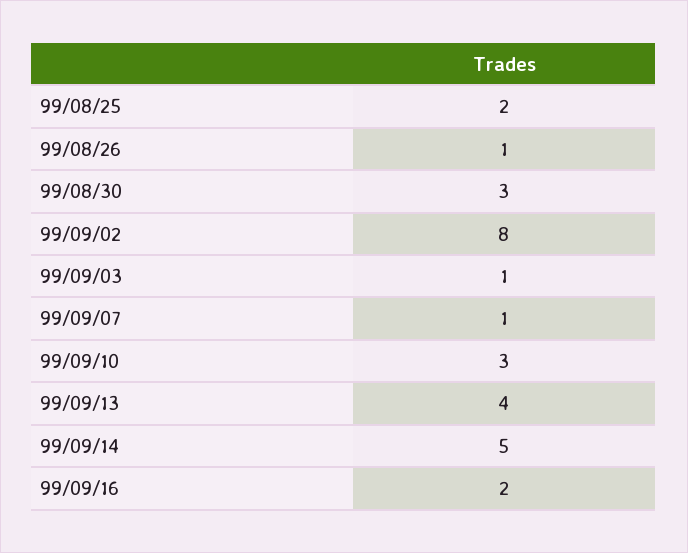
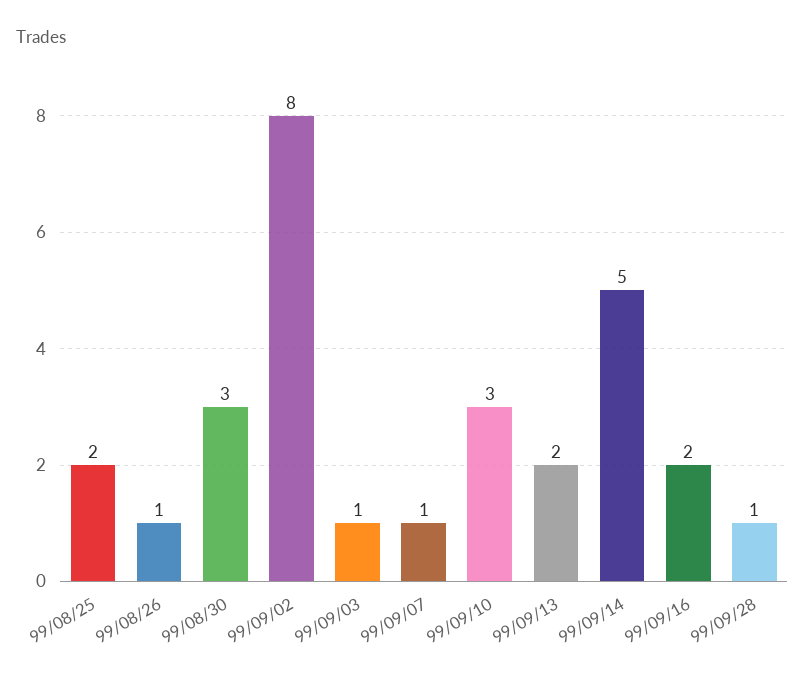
99/09/13: 4 -> 2
99/09/28: none -> 1

